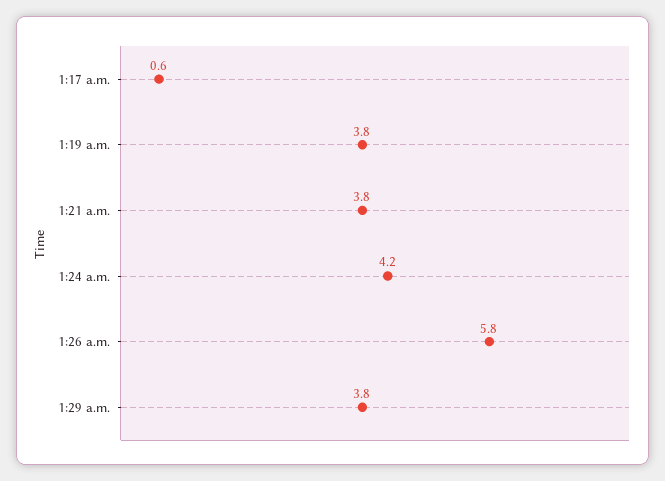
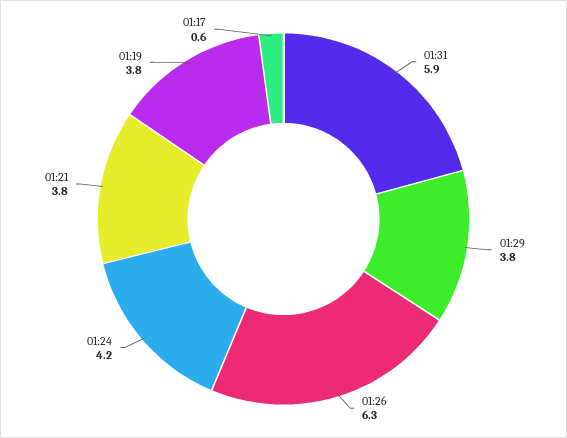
1:26 a.m.: 5.8 -> 6.3
01:31: none -> 5.9

